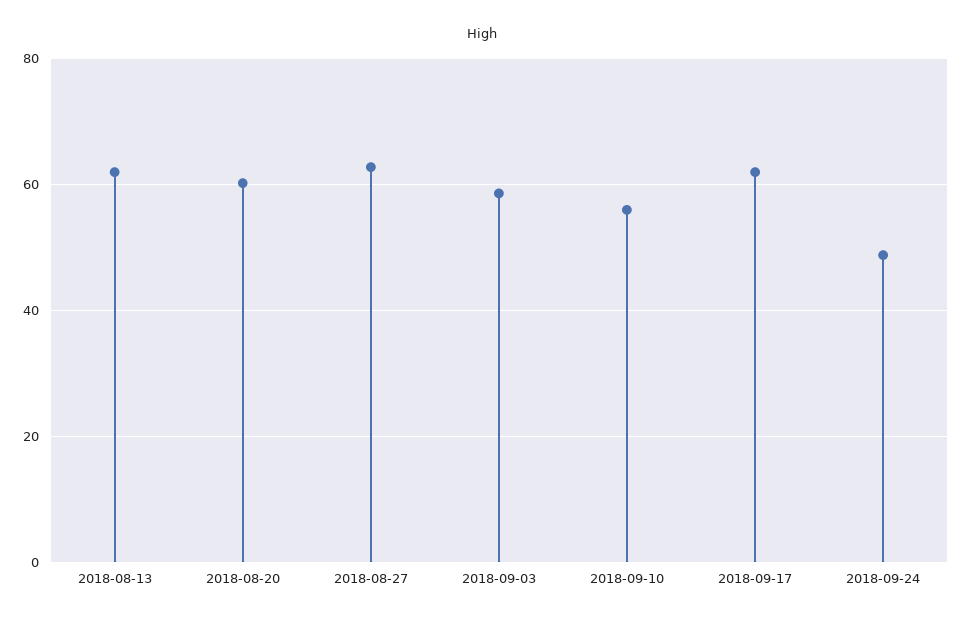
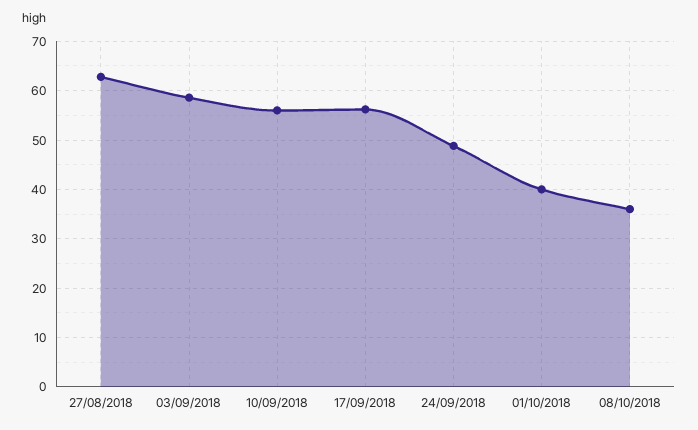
2018-08-13: 62 -> none
2018-08-20: 60 -> none
2018-09-17: 62 -> 56
01/10/2018: none -> 40
08/10/2018: none -> 36

